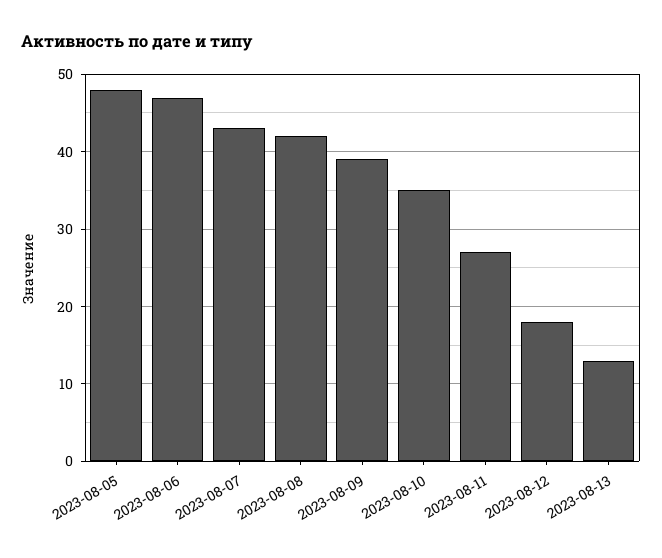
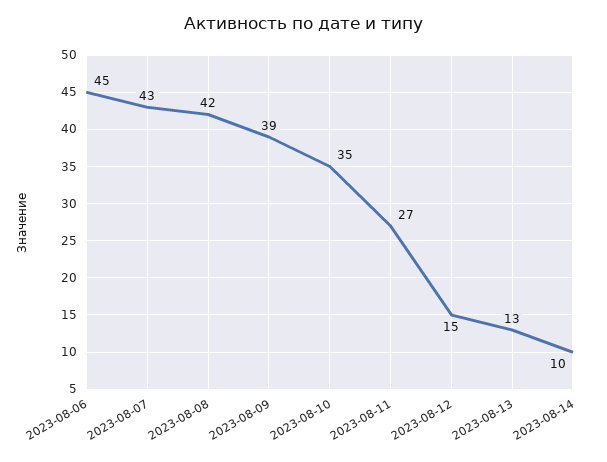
2023-08-05: 48 -> none
2023-08-06: 47 -> 45
2023-08-12: 18 -> 15
2023-08-14: none -> 10

